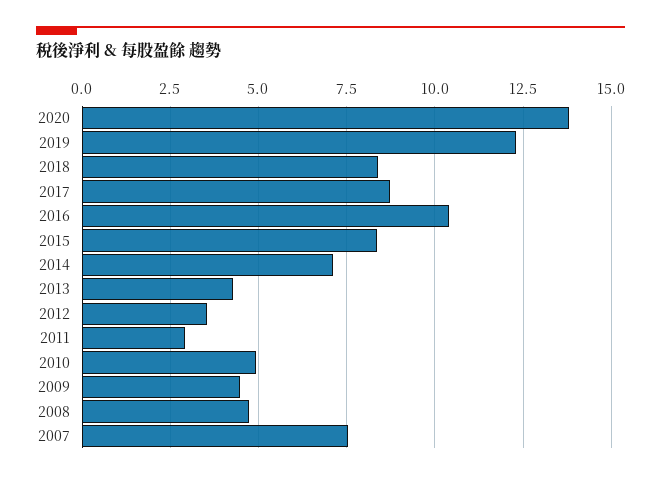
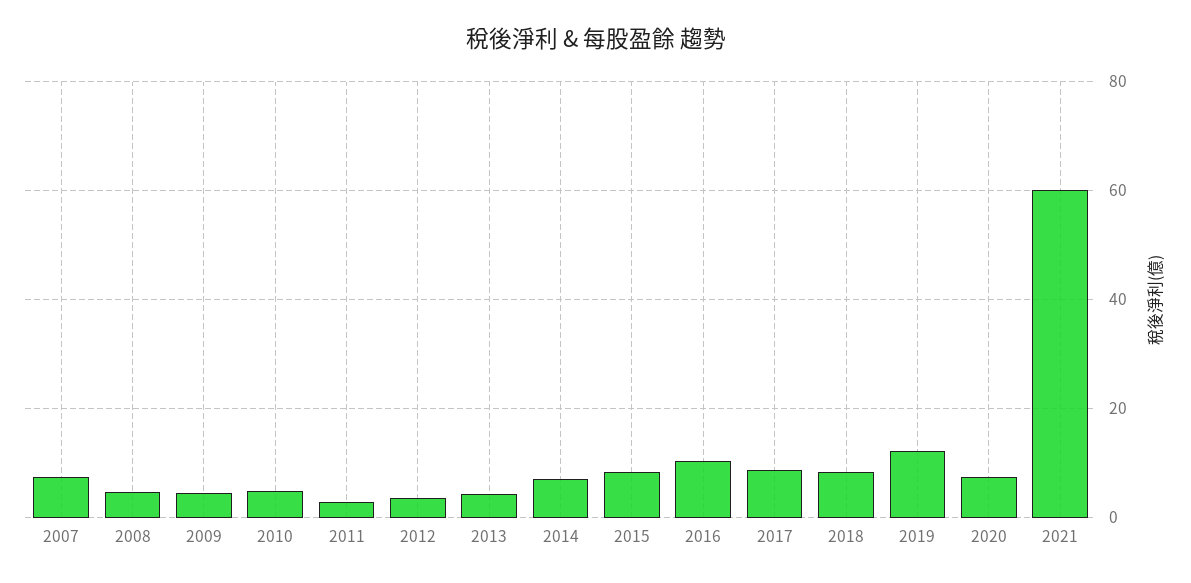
2020: 13.75 -> 8
2021: none -> 60

